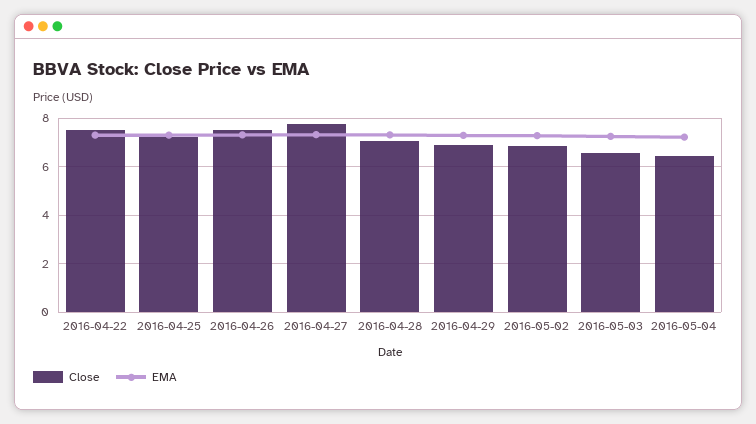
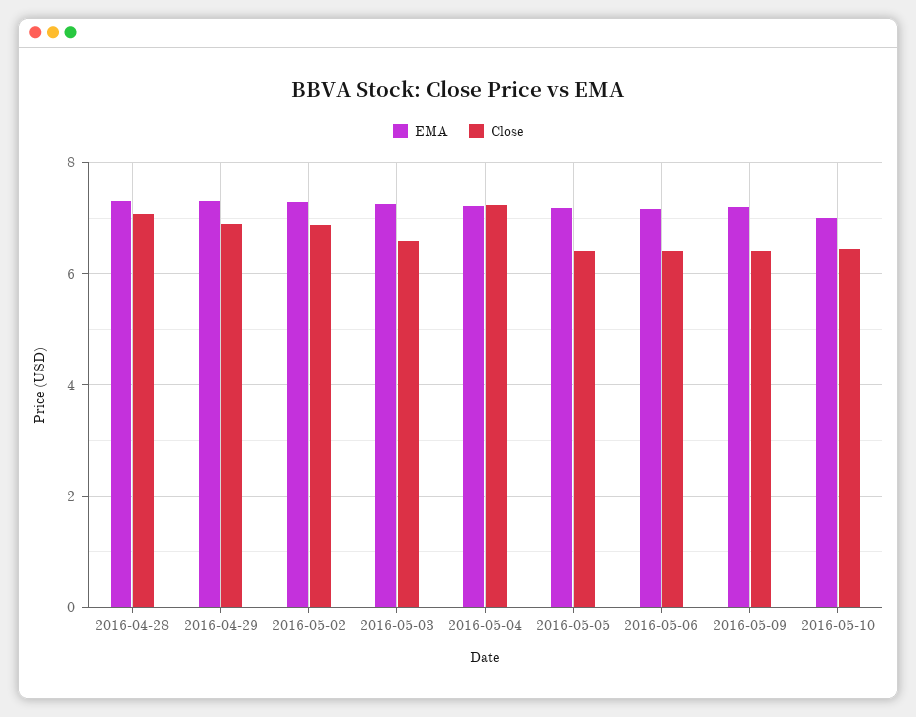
Close, 2016-04-22: 7.5 -> none
EMA, 2016-04-22: 7.25 -> none
Close, 2016-04-25: 7.25 -> none
EMA, 2016-04-25: 7.25 -> none
Close, 2016-04-26: 7.5 -> none
EMA, 2016-04-26: 7.25 -> none
Close, 2016-04-27: 7.75 -> none
EMA, 2016-04-27: 7.25 -> none
Close, 2016-05-04: 6.5 -> 7.2
EMA, 2016-05-05: none -> 7.2
Close, 2016-05-05: none -> 6.4
EMA, 2016-05-06: none -> 7.2
Close, 2016-05-06: none -> 6.4
EMA, 2016-05-09: none -> 7.2
Close, 2016-05-09: none -> 6.4
EMA, 2016-05-10: none -> 7
Close, 2016-05-10: none -> 6.4

